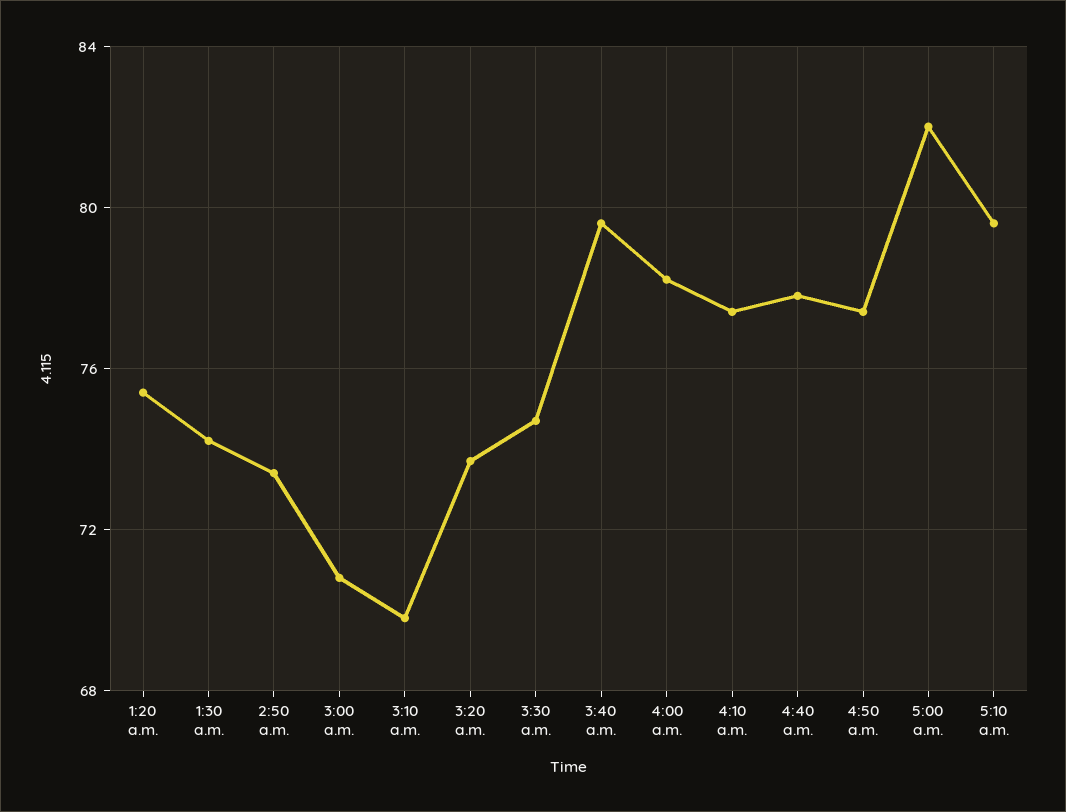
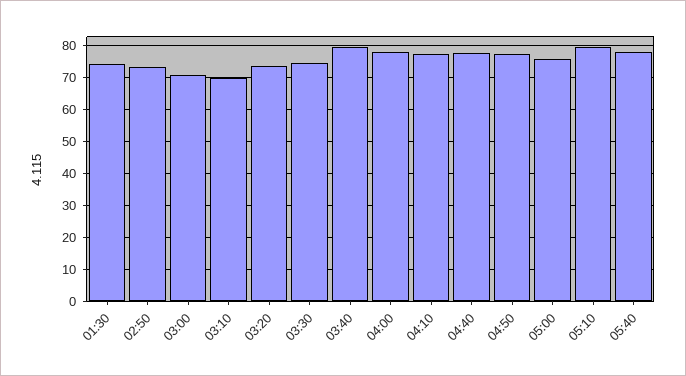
1:20 a.m.: 75.5 -> none
5:00 a.m.: 82 -> 76
05:40: none -> 78

